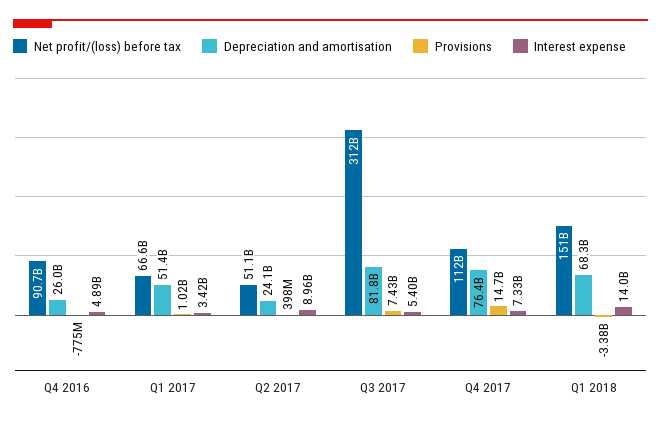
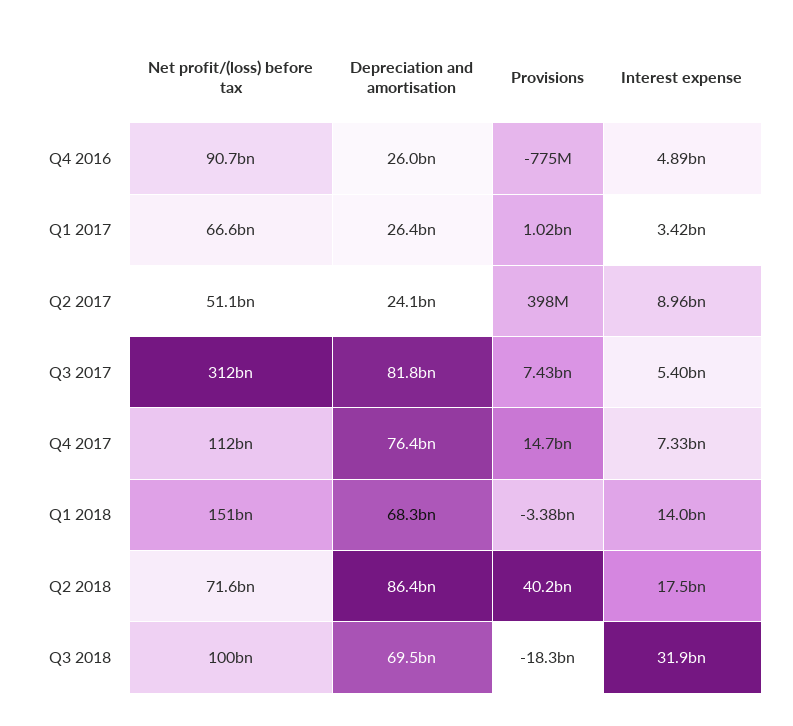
Depreciation and amortisation, Q1 2017: 51400000000 -> 26400000000
Net profit/(loss) before tax, Q2 2018: none -> 71600000000
Depreciation and amortisation, Q2 2018: none -> 86400000000
Provisions, Q2 2018: none -> 40200000000
Interest expense, Q2 2018: none -> 17500000000
Net profit/(loss) before tax, Q3 2018: none -> 100000000000
Depreciation and amortisation, Q3 2018: none -> 69500000000
Provisions, Q3 2018: none -> -18300000000
Interest expense, Q3 2018: none -> 31900000000

